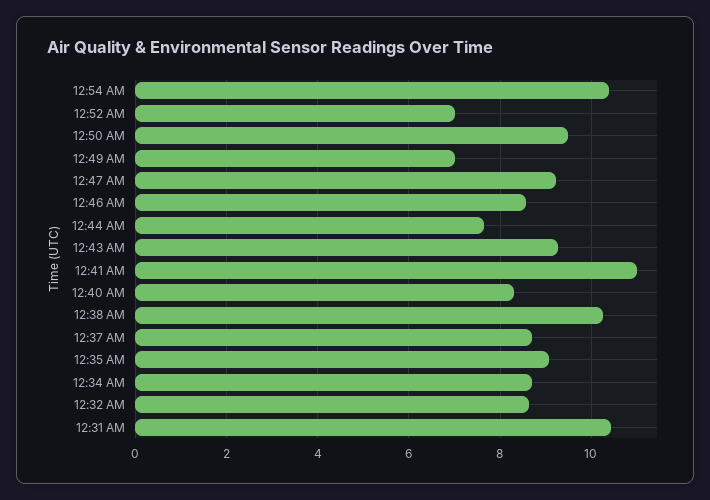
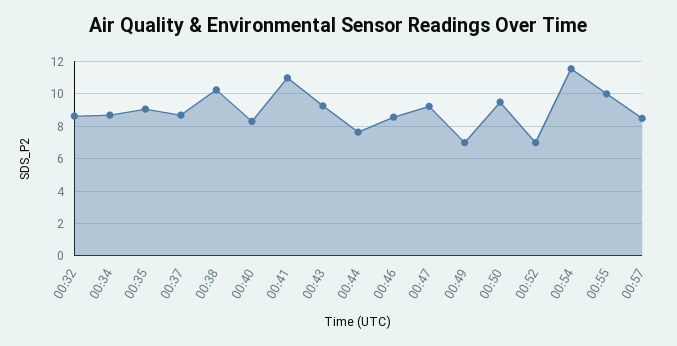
12:54 AM: 10.4 -> 11.5
12:31 AM: 10.4 -> none
00:55: none -> 10
00:57: none -> 8.5

